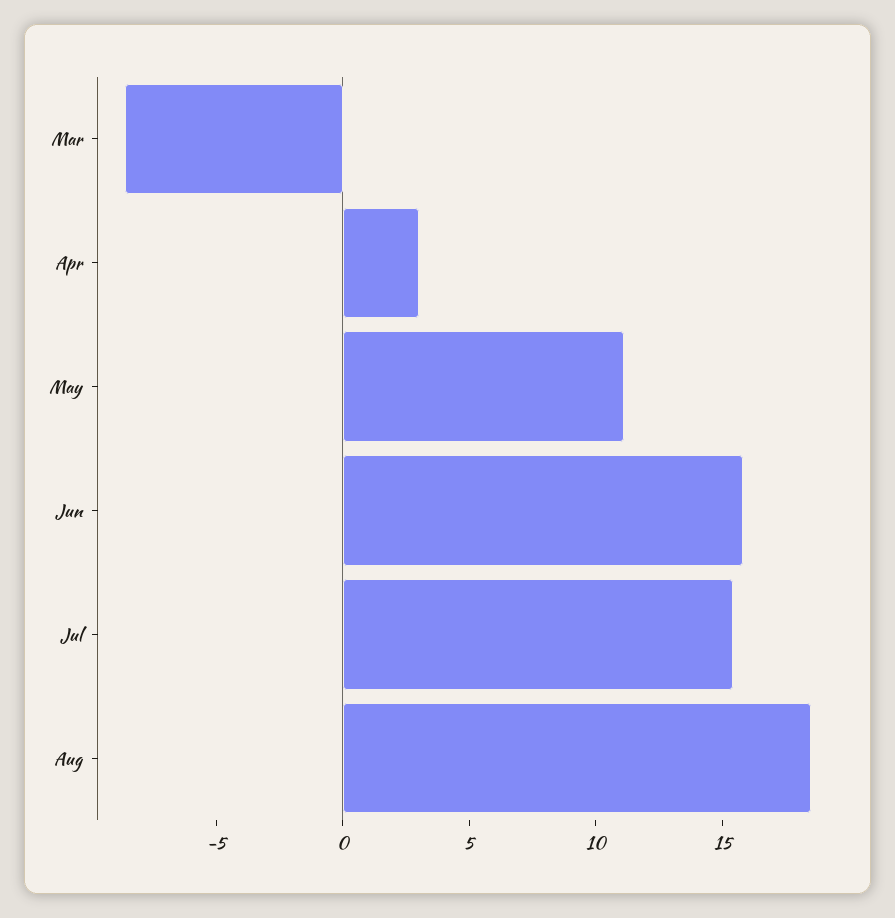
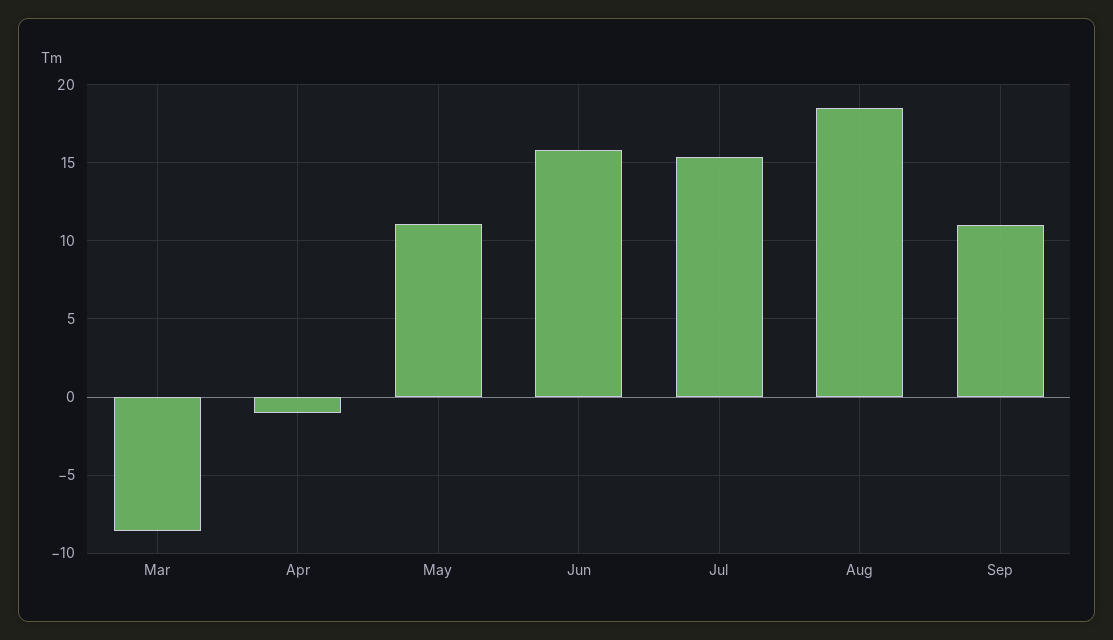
Apr: 3 -> -1
Sep: none -> 11

